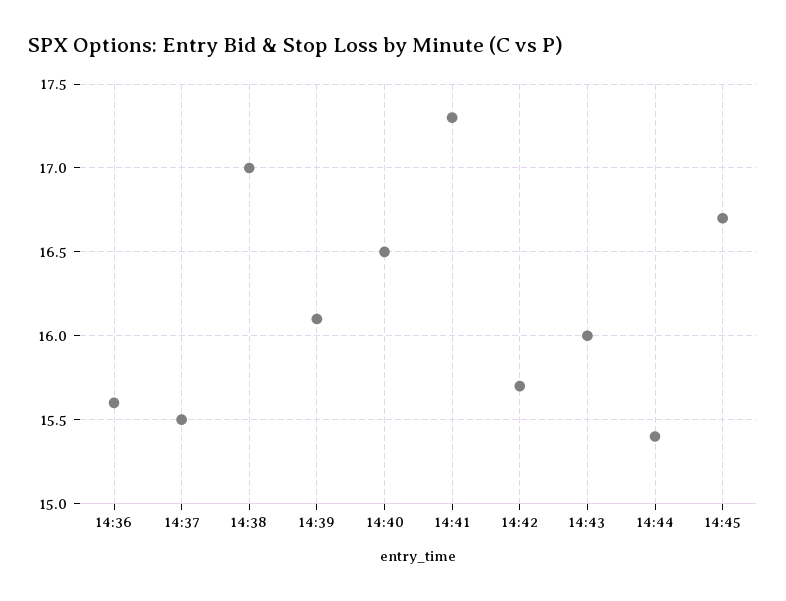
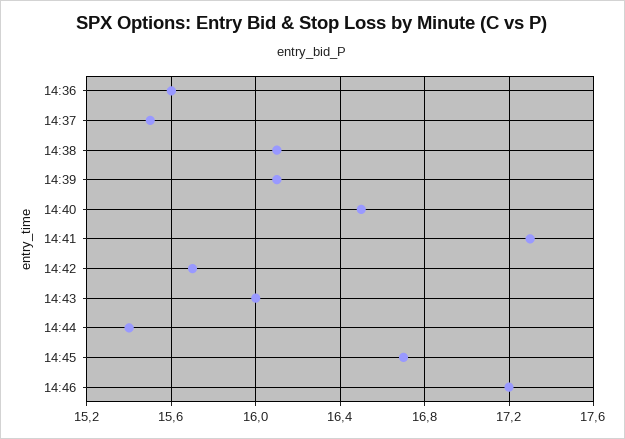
14:38: 17 -> 16.1
14:46: none -> 17.2

